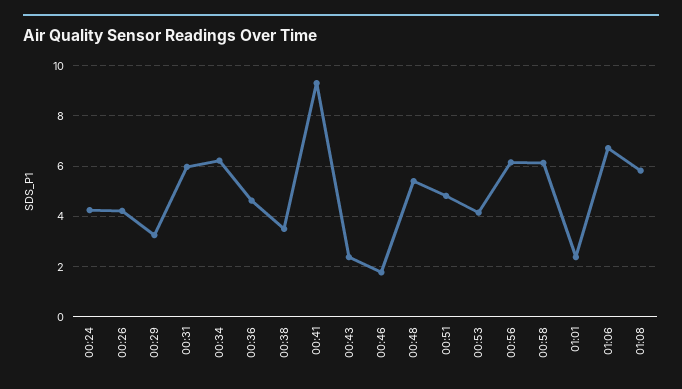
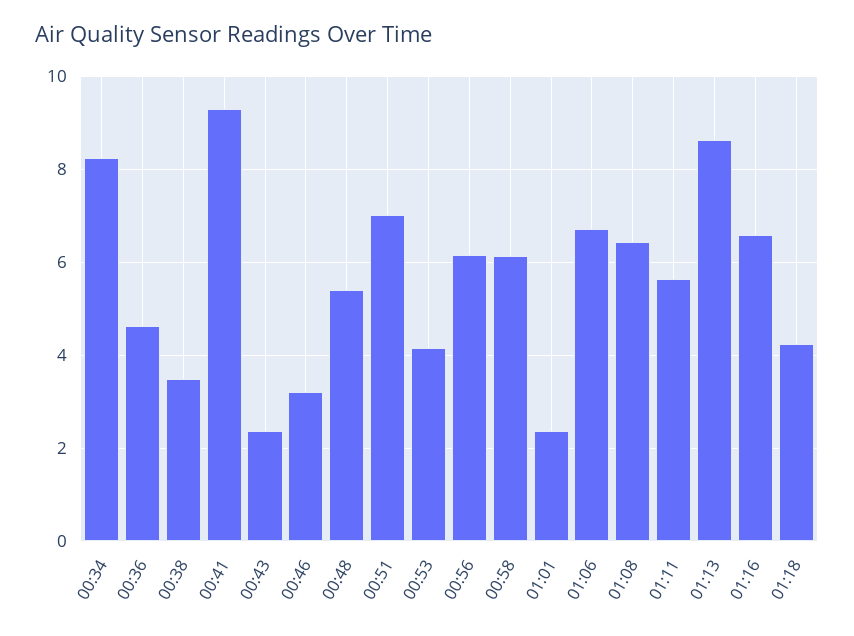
00:24: 4.25 -> none
00:26: 4.25 -> none
00:29: 3.25 -> none
00:31: 6 -> none
00:34: 6.25 -> 8.2
00:46: 1.75 -> 3.2
00:51: 4.75 -> 7
01:08: 5.75 -> 6.4
01:11: none -> 5.6
01:13: none -> 8.6
01:16: none -> 6.6
01:18: none -> 4.2

